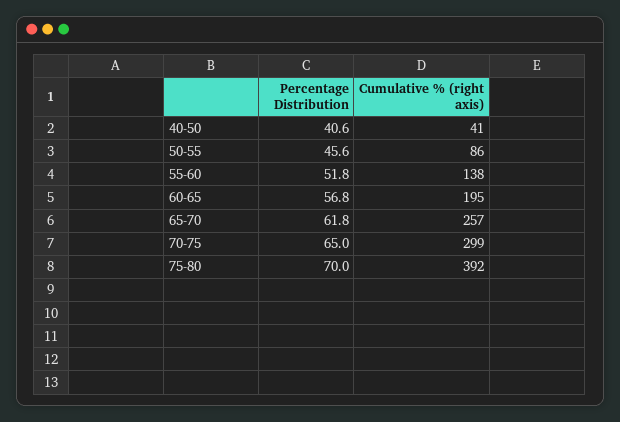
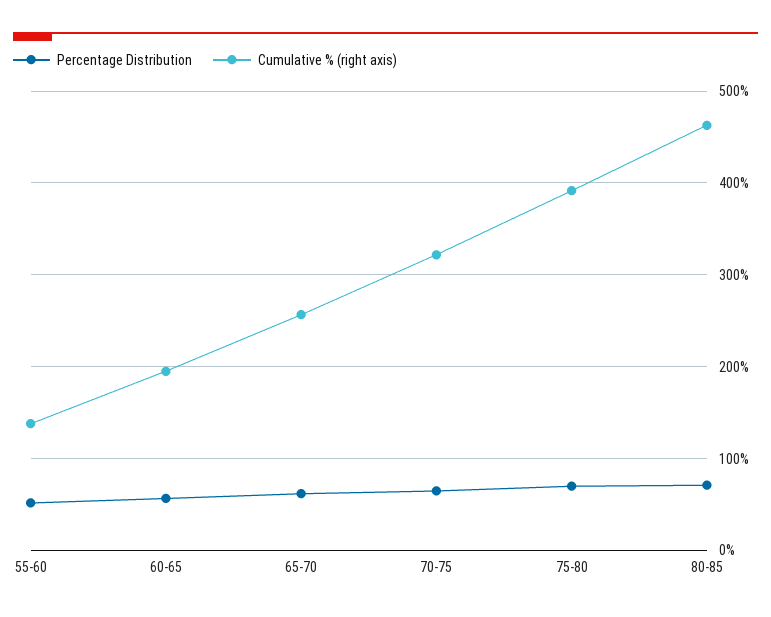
Percentage Distribution, 40-50: 40.6 -> none
Cumulative % (right axis), 40-50: 41 -> none
Percentage Distribution, 50-55: 45.6 -> none
Cumulative % (right axis), 50-55: 86 -> none
Cumulative % (right axis), 70-75: 299 -> 320
Percentage Distribution, 80-85: none -> 70
Cumulative % (right axis), 80-85: none -> 460

